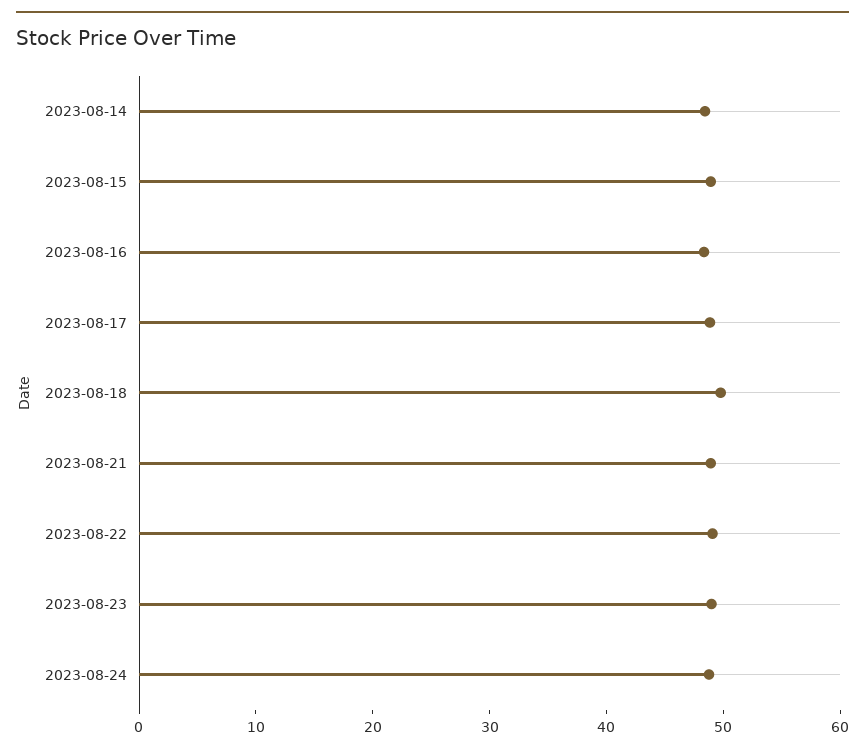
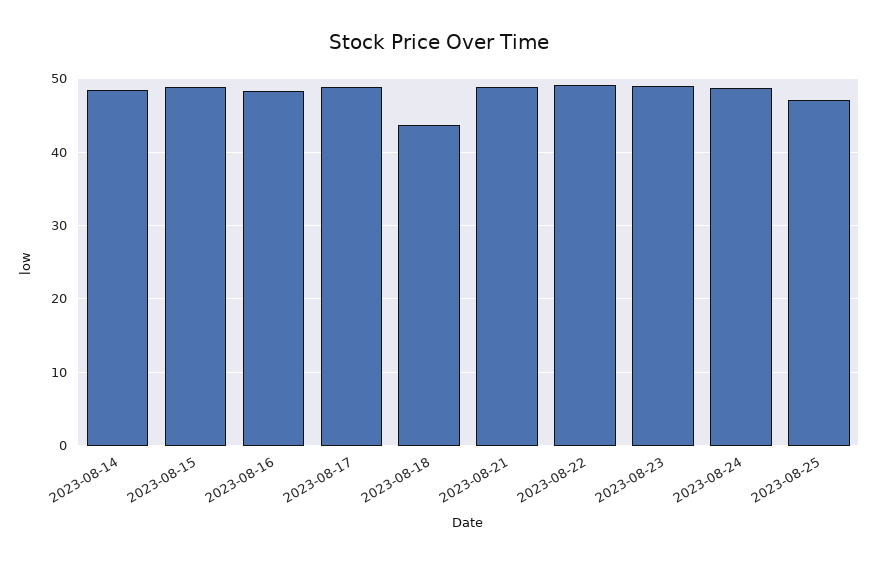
2023-08-18: 50 -> 44
2023-08-25: none -> 47

